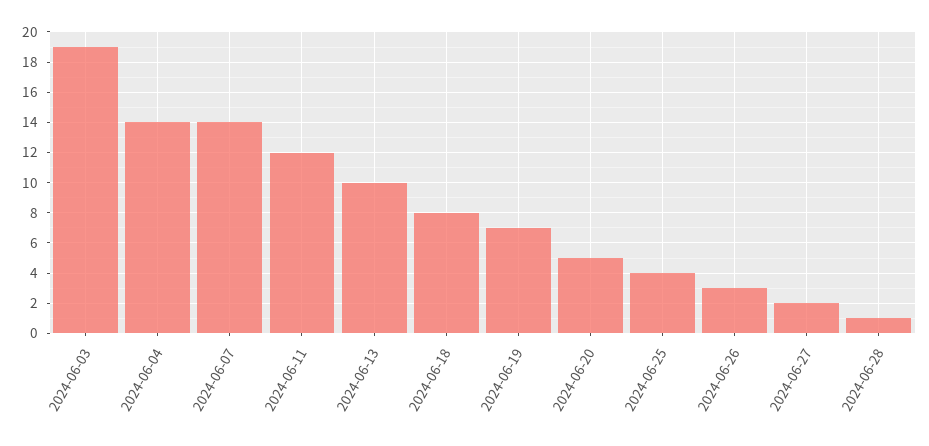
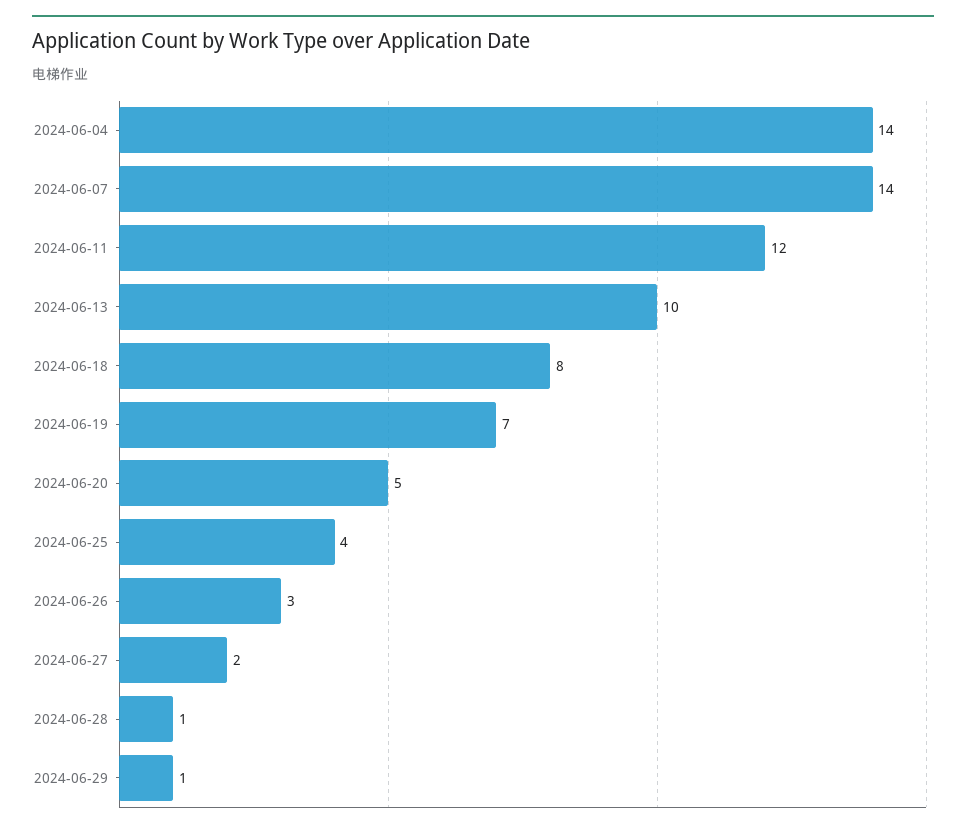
2024-06-03: 19 -> none
2024-06-29: none -> 1

